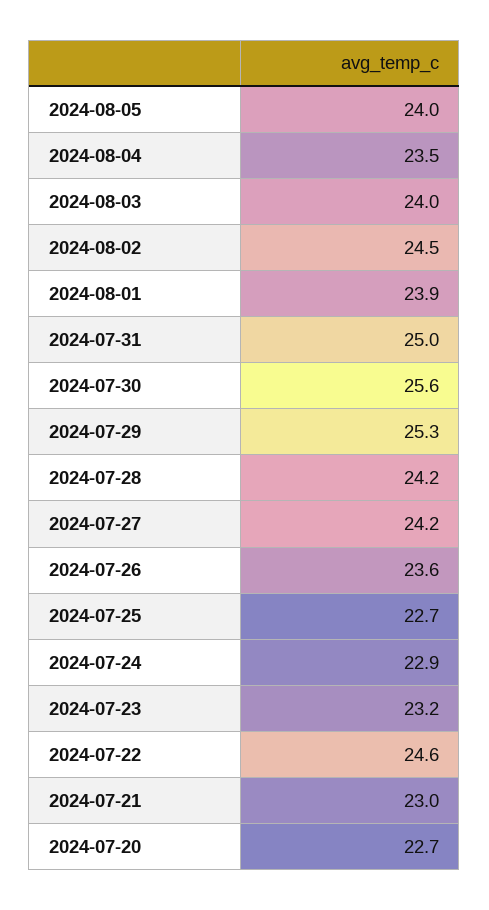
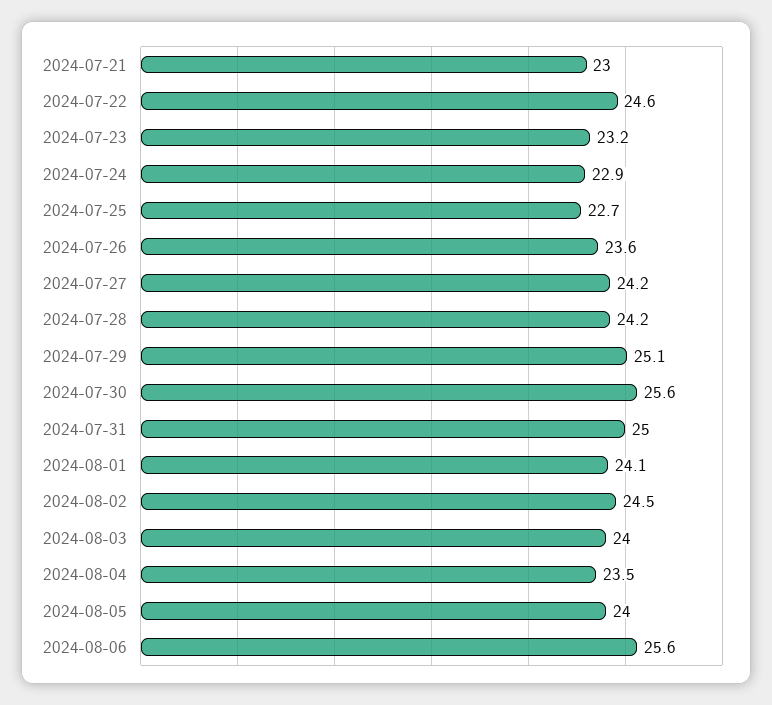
2024-08-01: 23.9 -> 24.1
2024-07-29: 25.3 -> 25.1
2024-07-20: 22.7 -> none
2024-08-06: none -> 25.6

